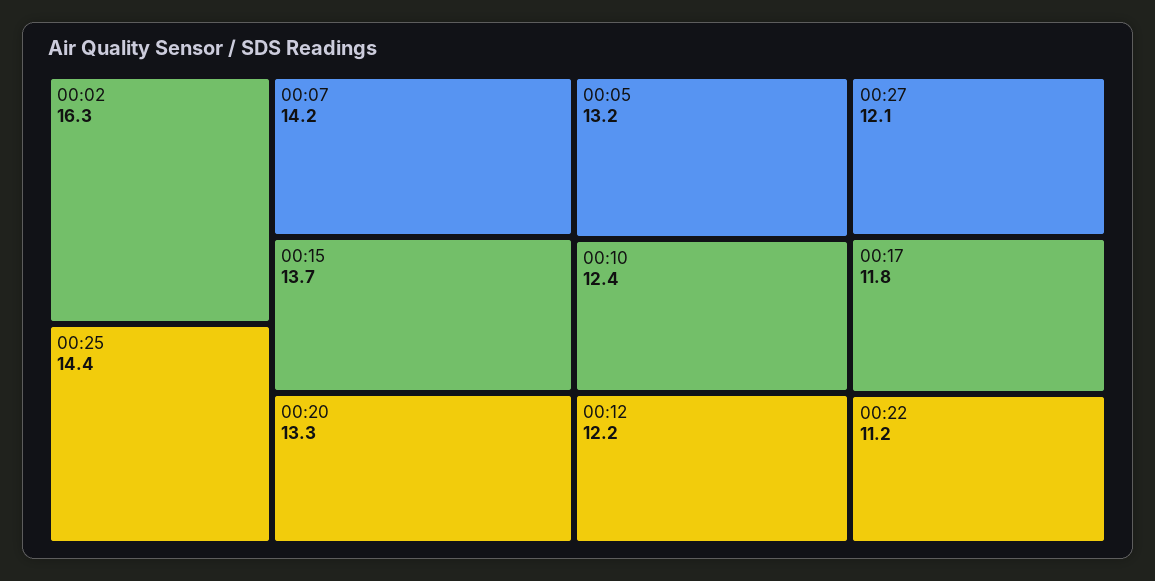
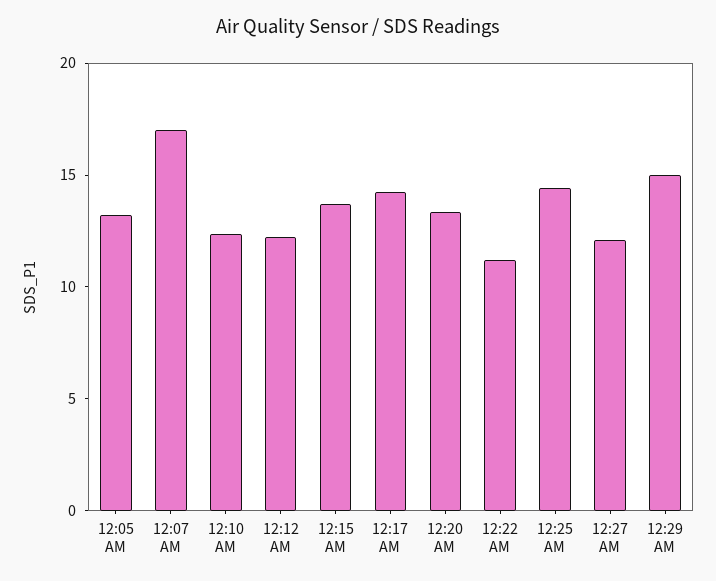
00:02: 16.3 -> none
00:07: 14.2 -> 17
00:17: 11.8 -> 14
12:29 AM: none -> 15

